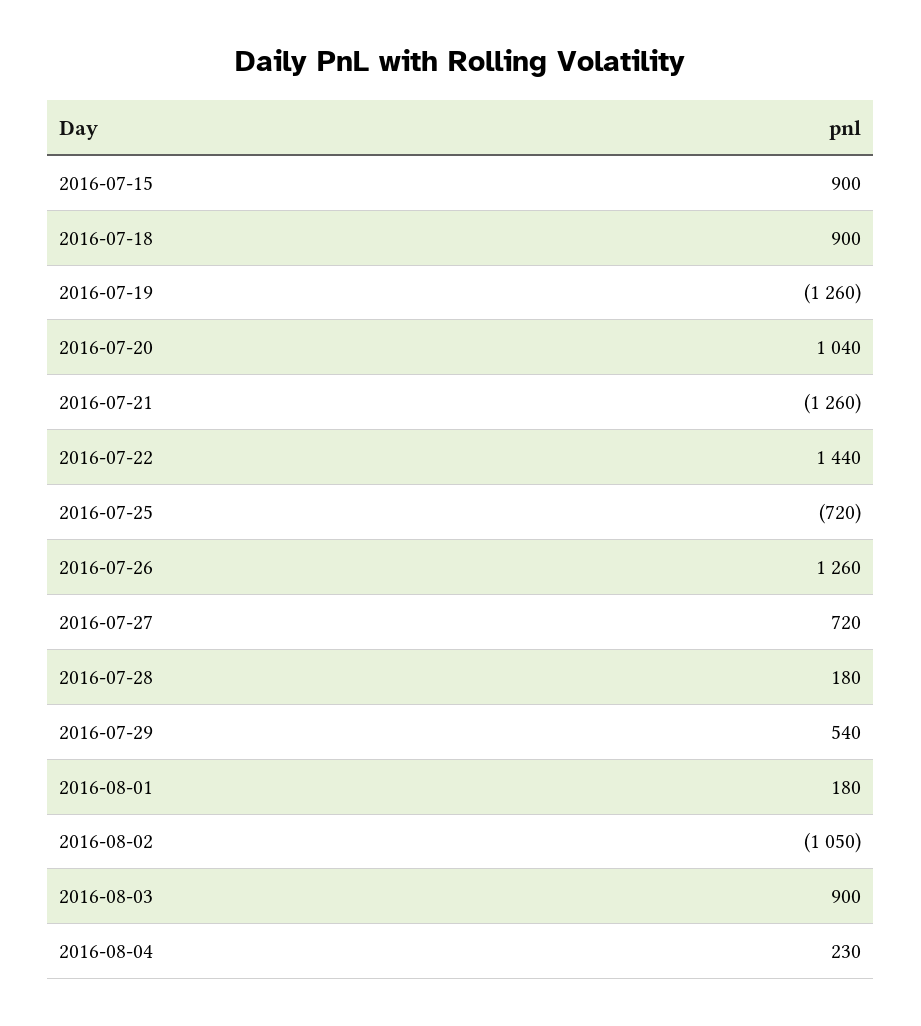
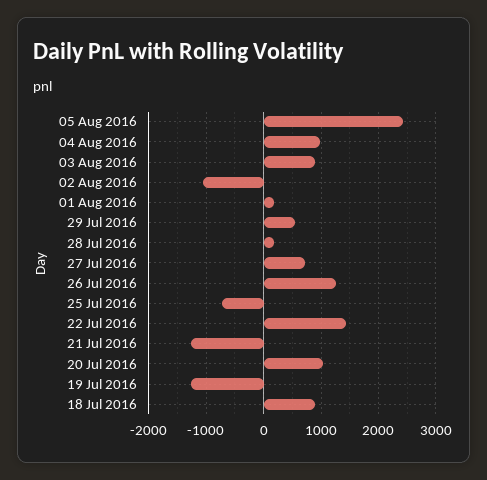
2016-07-15: 900 -> none
2016-08-04: 230 -> 1000
05 Aug 2016: none -> 2400

